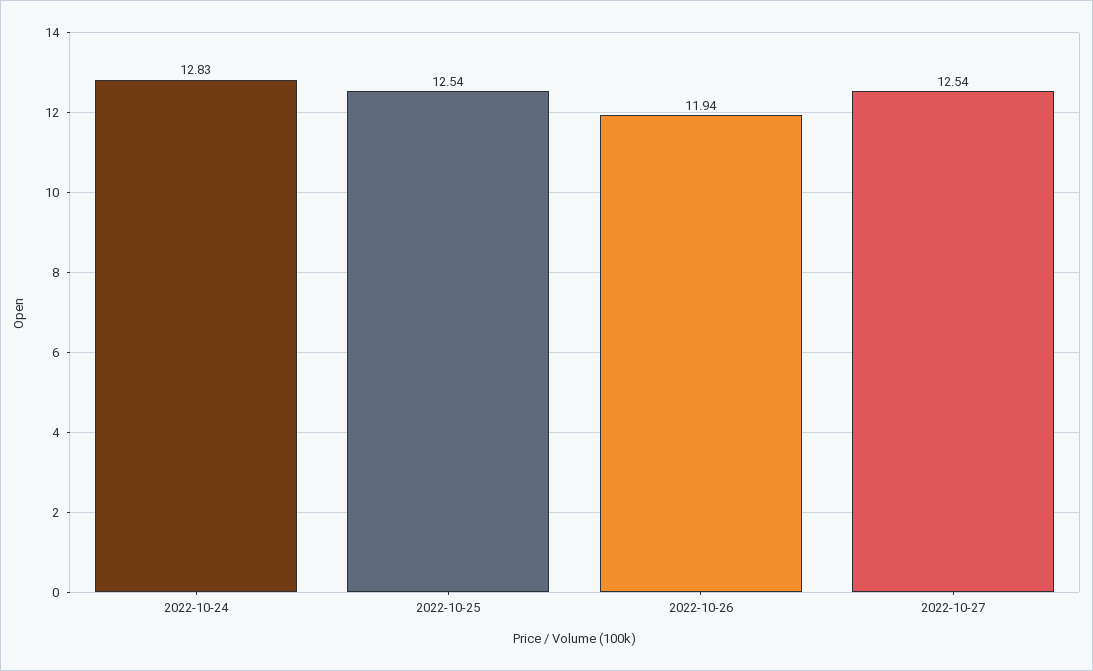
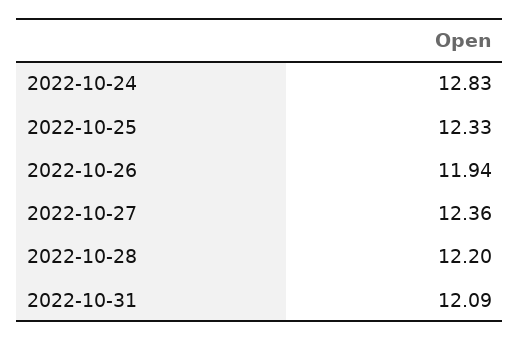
2022-10-25: 12.54 -> 12.33
2022-10-27: 12.54 -> 12.36
2022-10-28: none -> 12.2
2022-10-31: none -> 12.09

